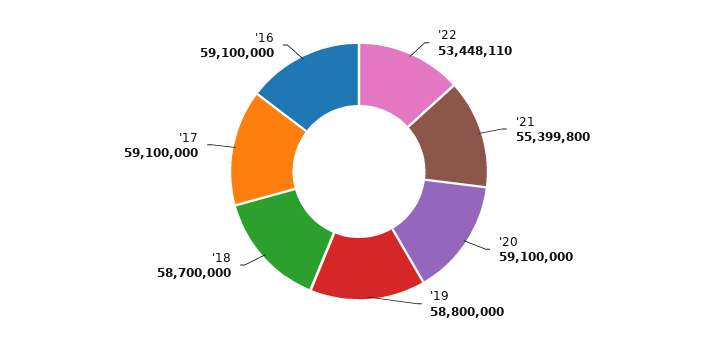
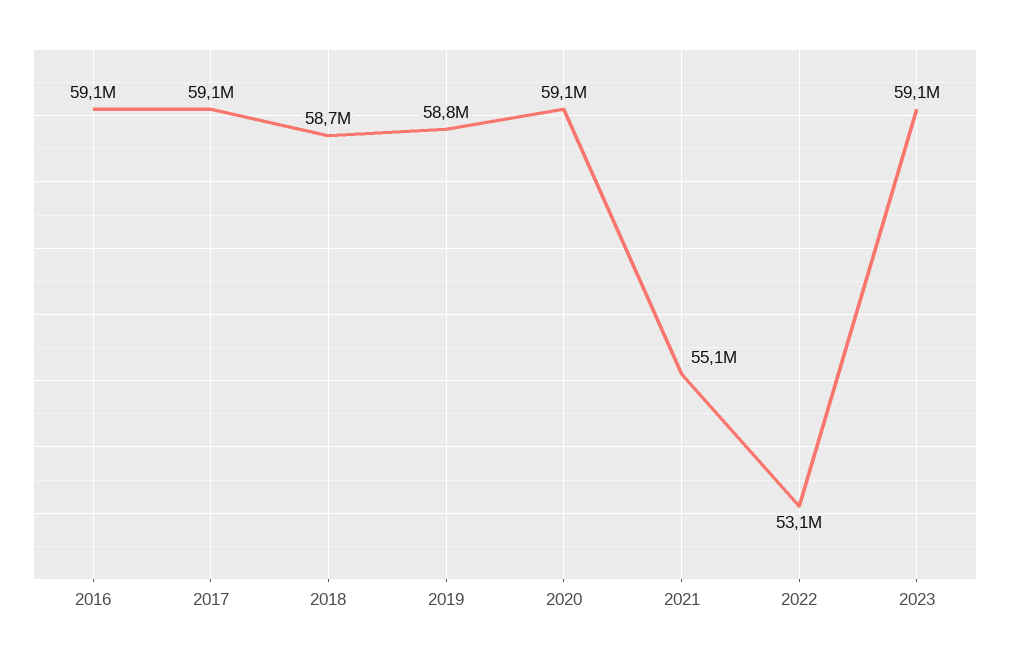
'22: 53448110 -> 53100000
'21: 55399800 -> 55100000
2023: none -> 59100000

